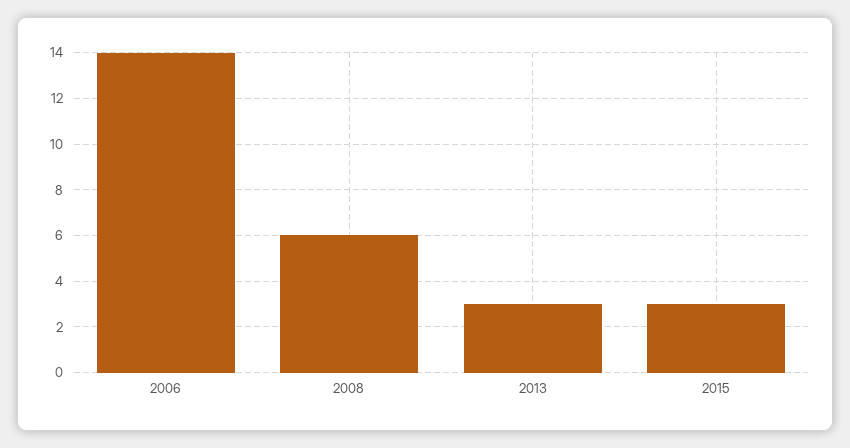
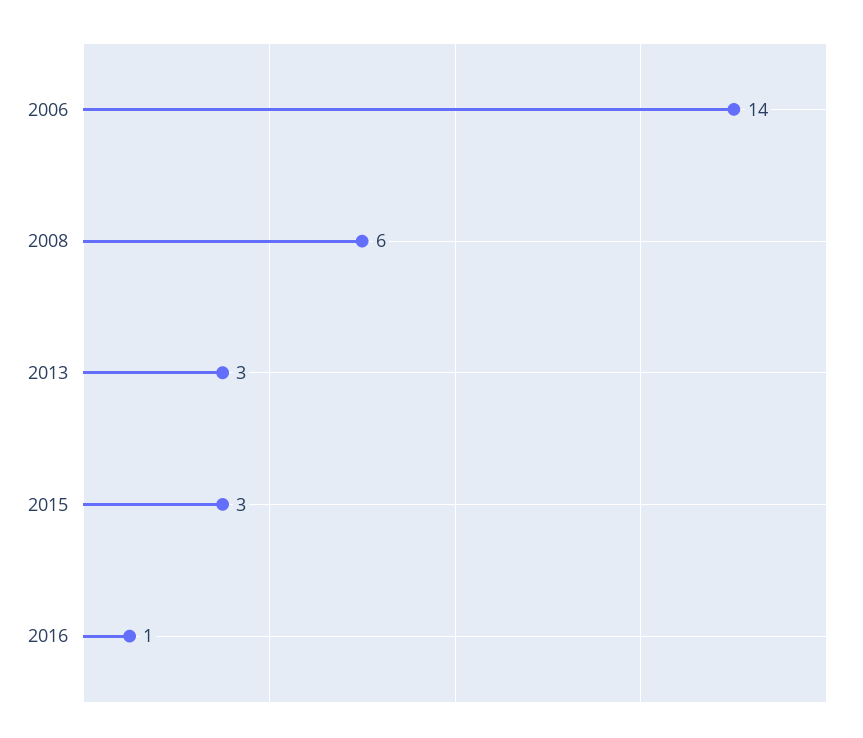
2016: none -> 1

